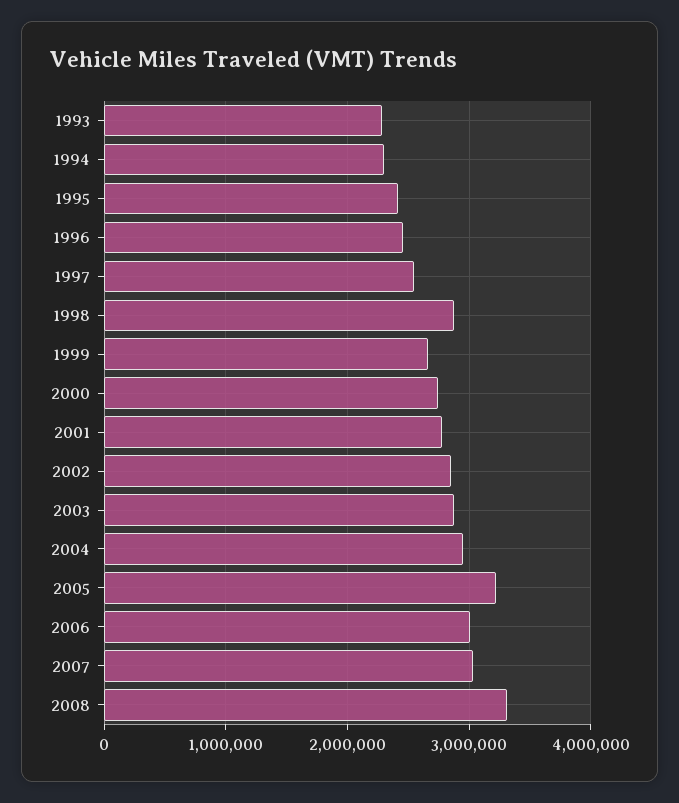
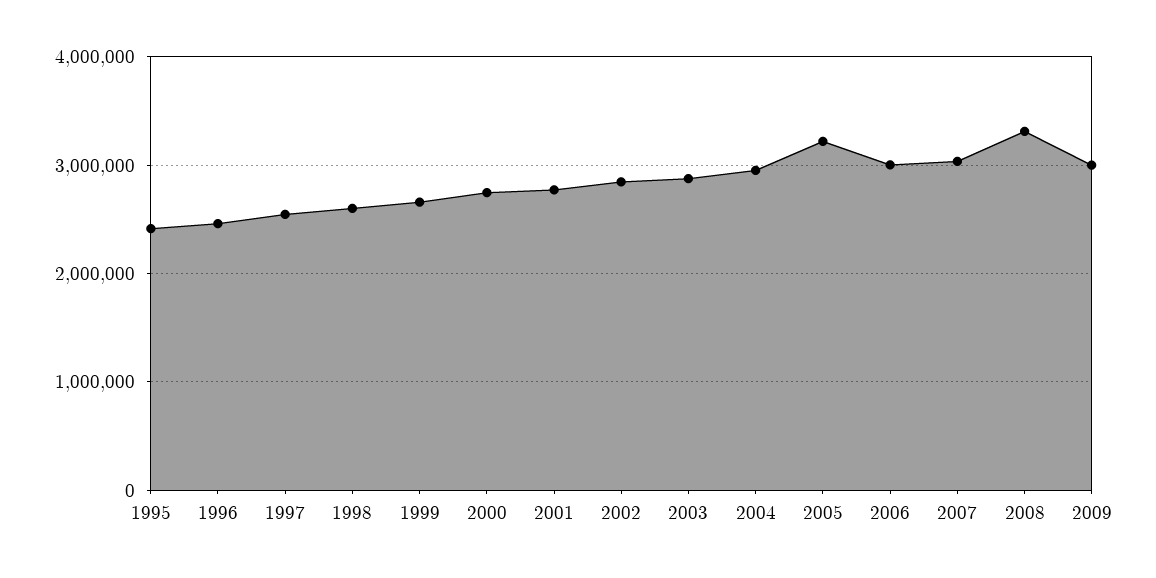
1993: 2300000 -> none
1994: 2300000 -> none
1998: 2900000 -> 2600000
2009: none -> 3000000

